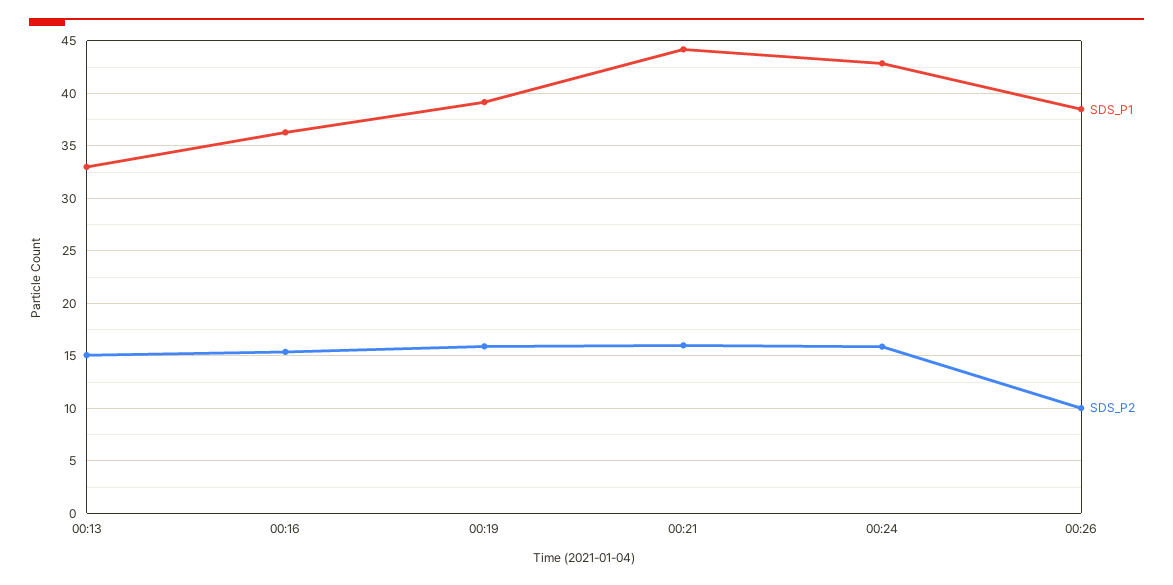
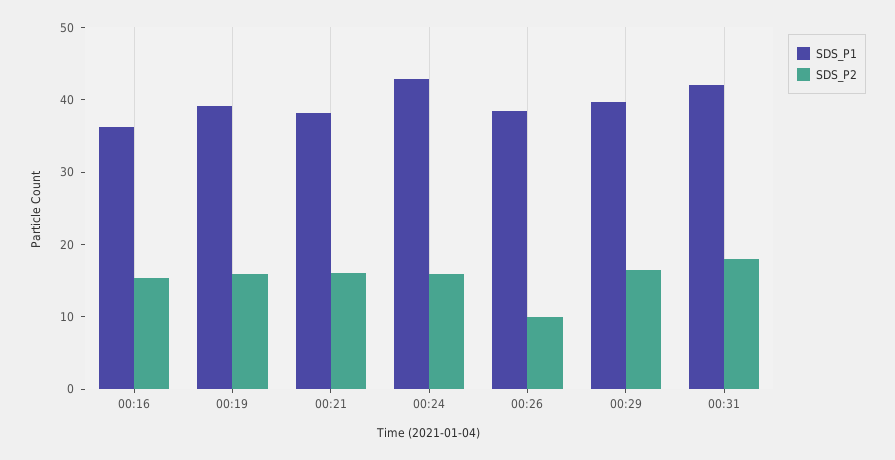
SDS_P1, 00:13: 33 -> none
SDS_P2, 00:13: 15 -> none
SDS_P1, 00:21: 44 -> 38
SDS_P1, 00:29: none -> 40
SDS_P2, 00:29: none -> 16
SDS_P1, 00:31: none -> 42
SDS_P2, 00:31: none -> 18

